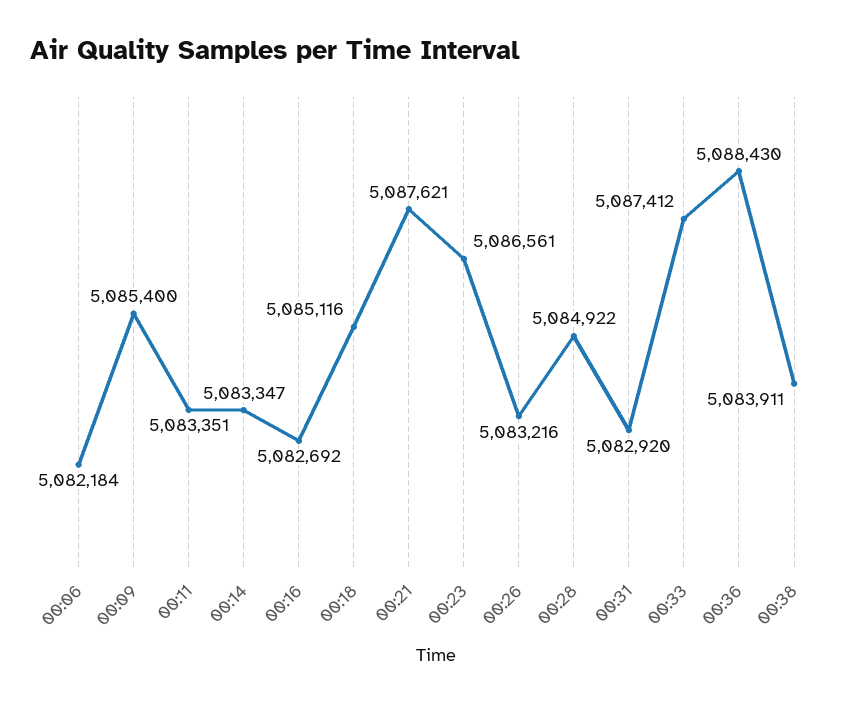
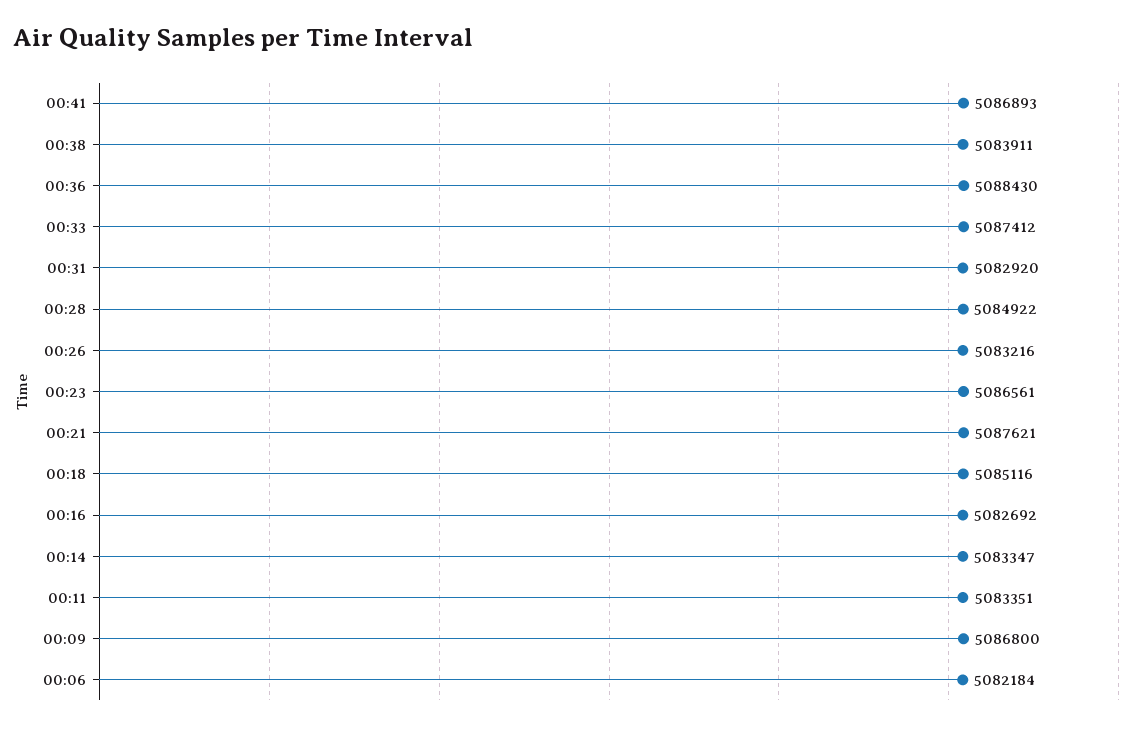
00:09: 5085400 -> 5086800
00:41: none -> 5086893

